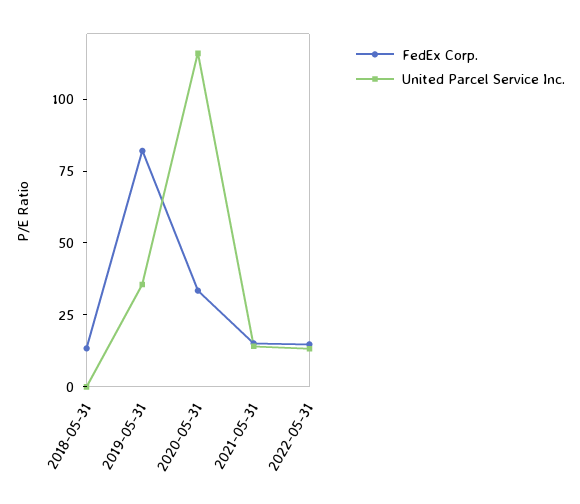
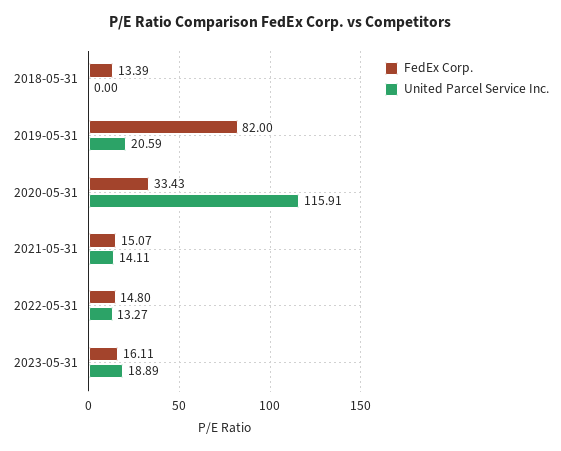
United Parcel Service Inc., 2019-05-31: 35 -> 20.59
FedEx Corp., 2023-05-31: none -> 16.11
United Parcel Service Inc., 2023-05-31: none -> 18.89

